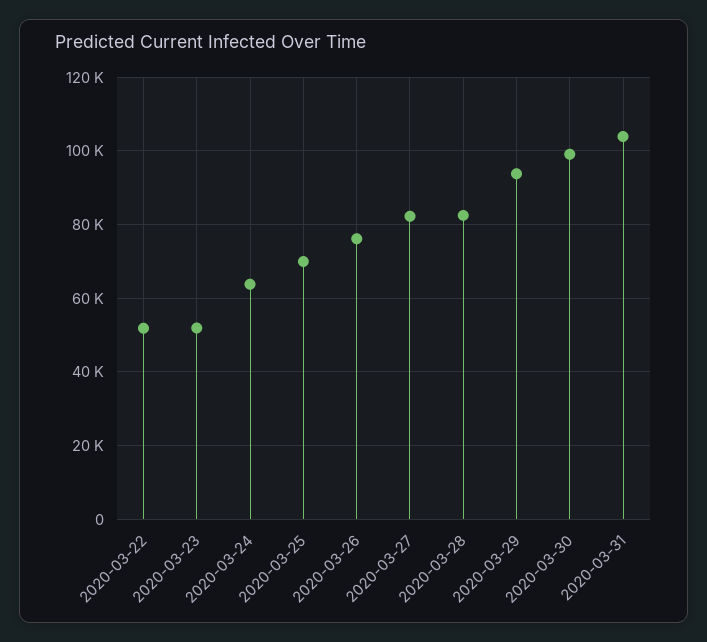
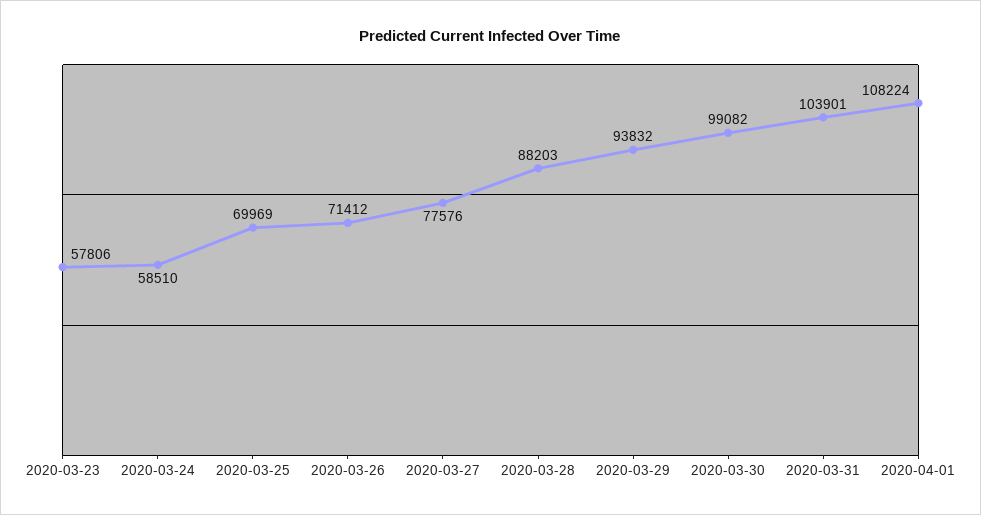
2020-03-22: 52000 -> none
2020-03-23: 52000 -> 57806
2020-03-24: 64000 -> 58510
2020-03-26: 76000 -> 71412
2020-03-27: 82000 -> 77576
2020-03-28: 82000 -> 88203
2020-04-01: none -> 108224

